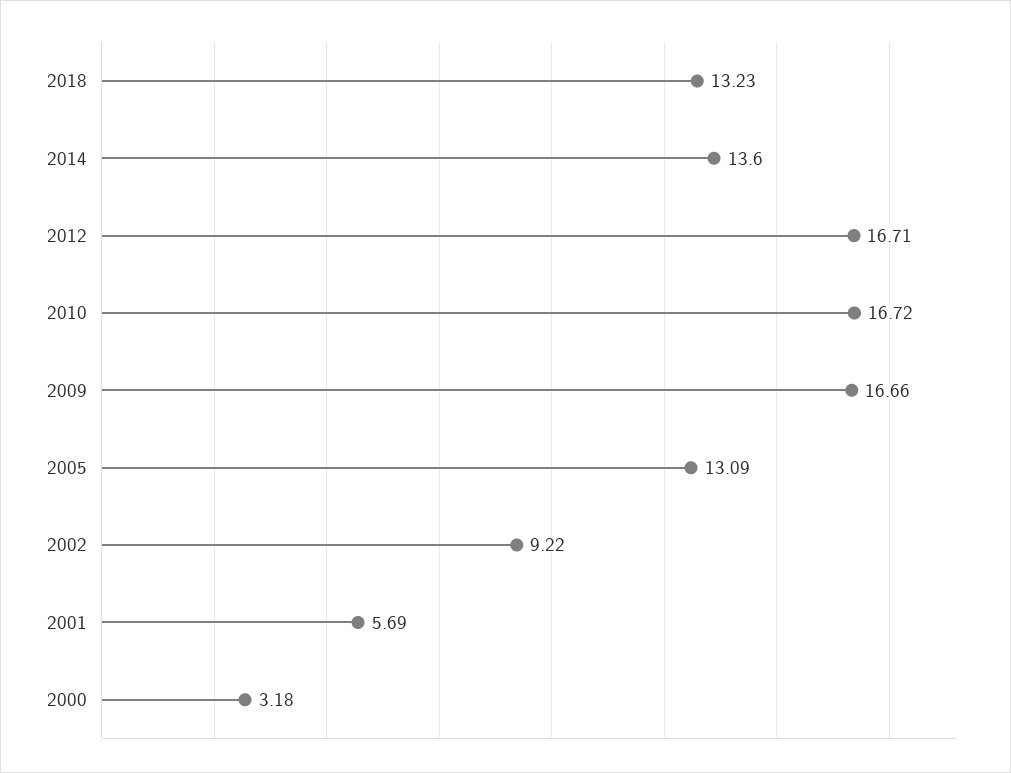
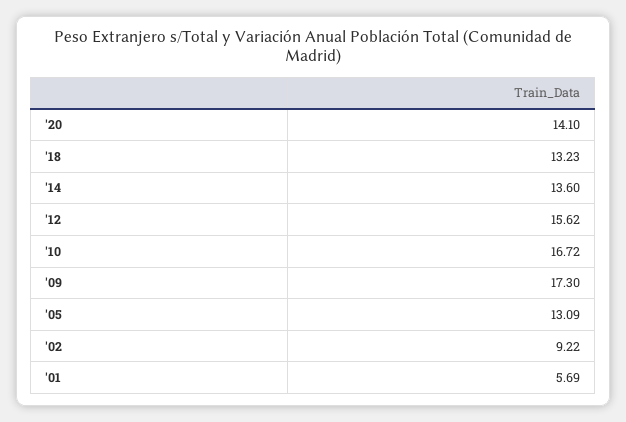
2012: 16.71 -> 15.62
2009: 16.66 -> 17.3
2000: 3.18 -> none
'20: none -> 14.1

